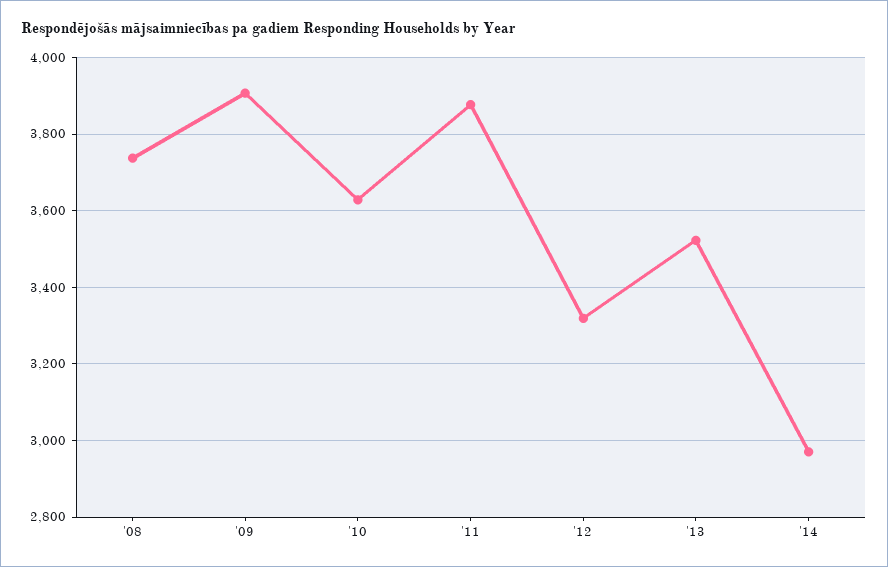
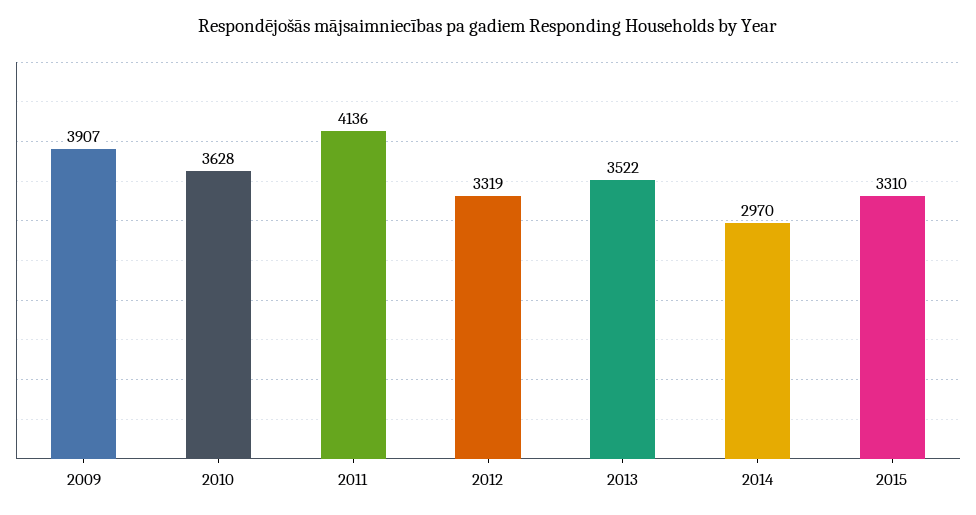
'08: 3740 -> none
'11: 3880 -> 4136
2015: none -> 3310

